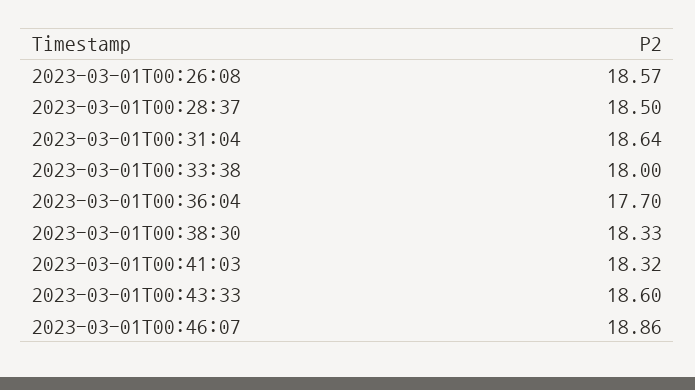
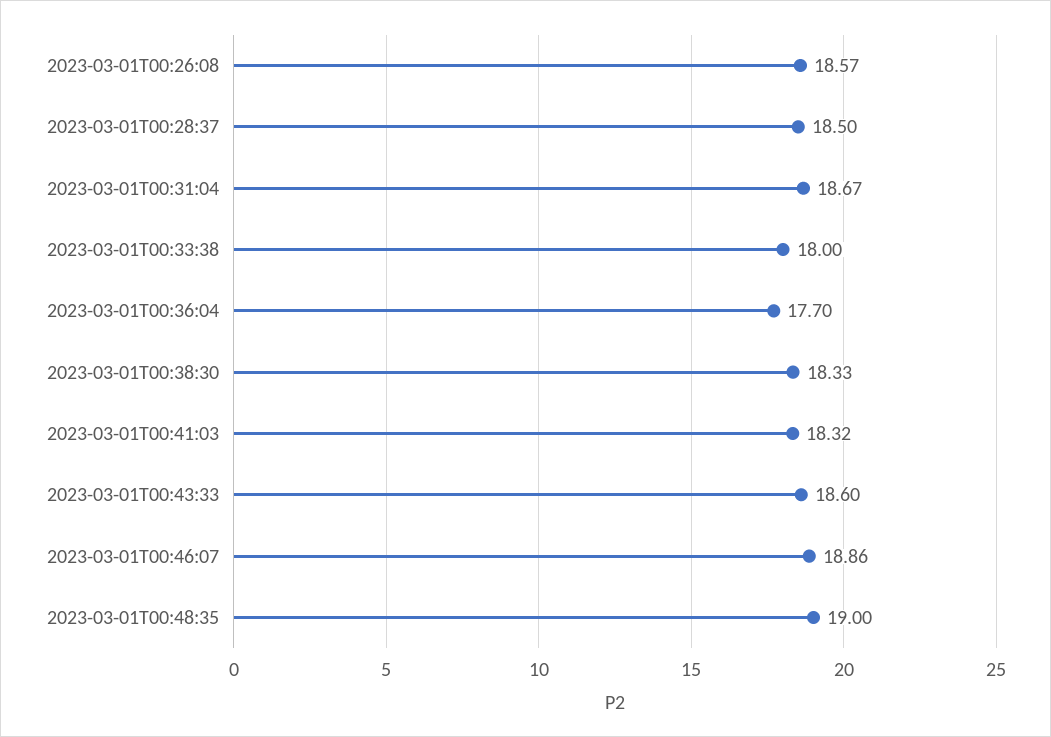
2023-03-01T00:31:04: 18.64 -> 18.67
2023-03-01T00:48:35: none -> 19

